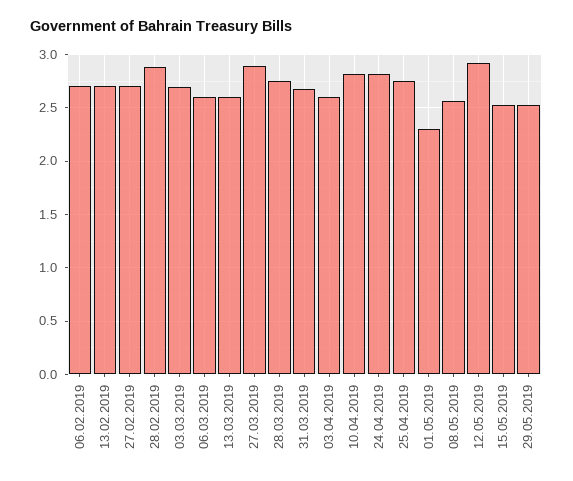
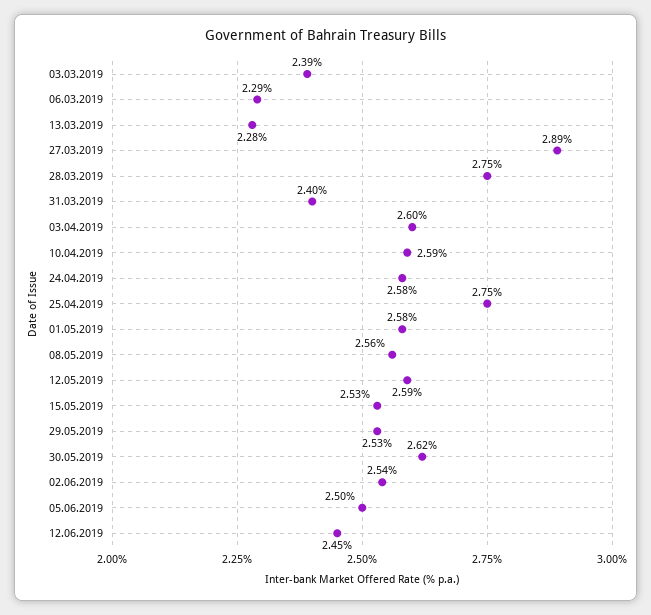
06.02.2019: 2.7 -> none
13.02.2019: 2.7 -> none
27.02.2019: 2.7 -> none
28.02.2019: 2.9 -> none
03.03.2019: 2.7 -> 2.39
06.03.2019: 2.6 -> 2.29
13.03.2019: 2.6 -> 2.28
31.03.2019: 2.7 -> 2.4
10.04.2019: 2.8 -> 2.59
24.04.2019: 2.8 -> 2.58
01.05.2019: 2.3 -> 2.58
12.05.2019: 2.9 -> 2.59
30.05.2019: none -> 2.62
02.06.2019: none -> 2.54
05.06.2019: none -> 2.5
12.06.2019: none -> 2.45

